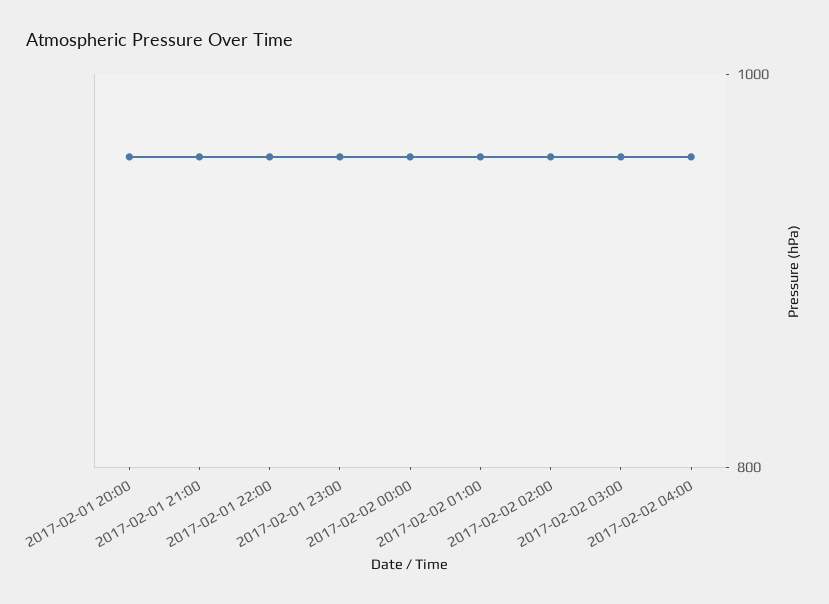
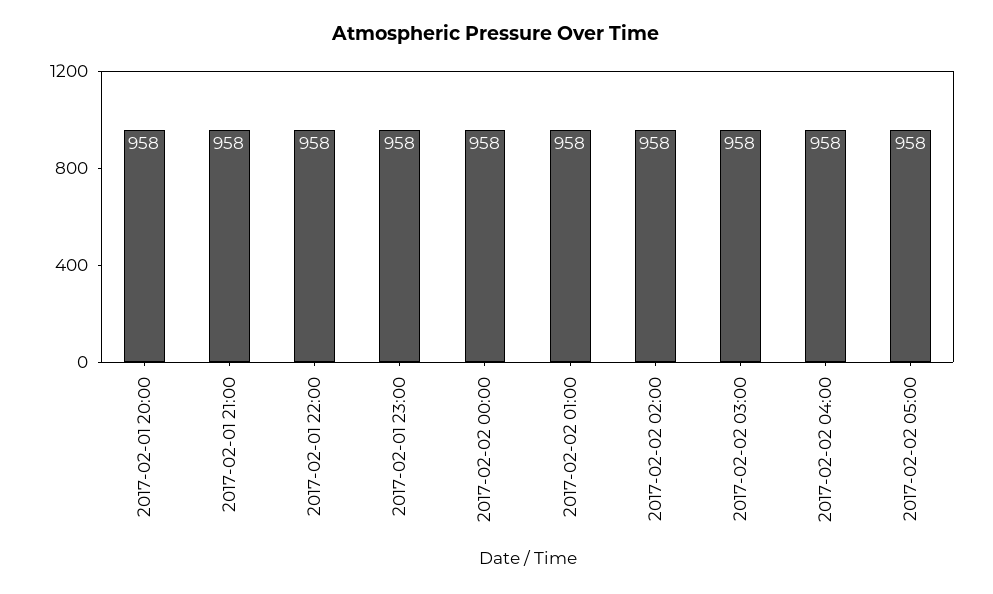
2017-02-02 05:00: none -> 958

